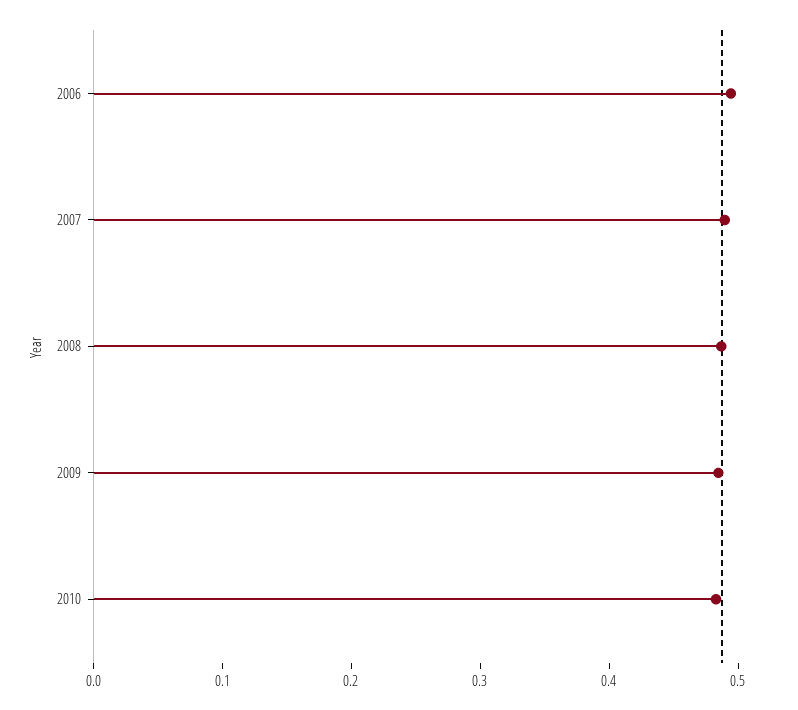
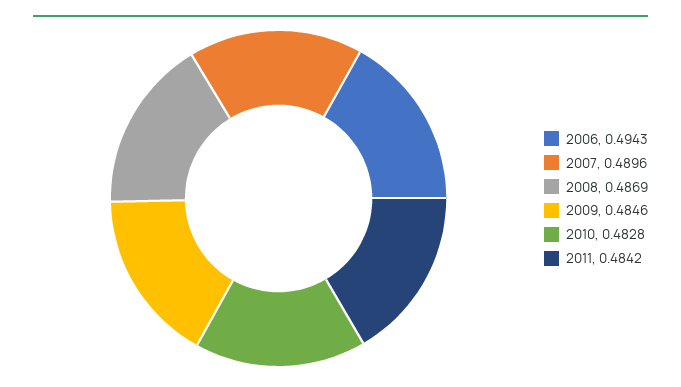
2011: none -> 0.4842

